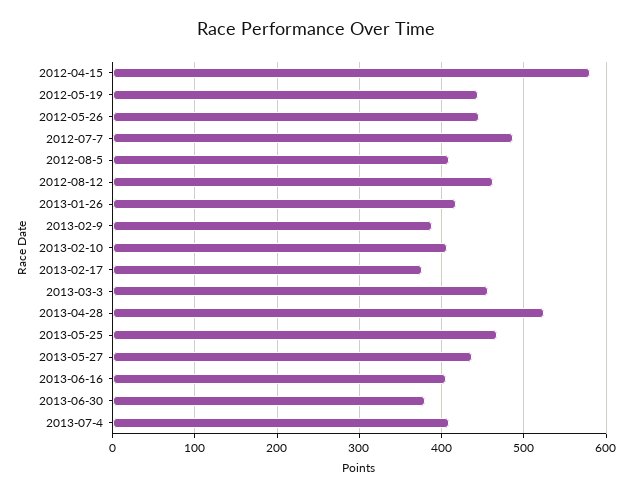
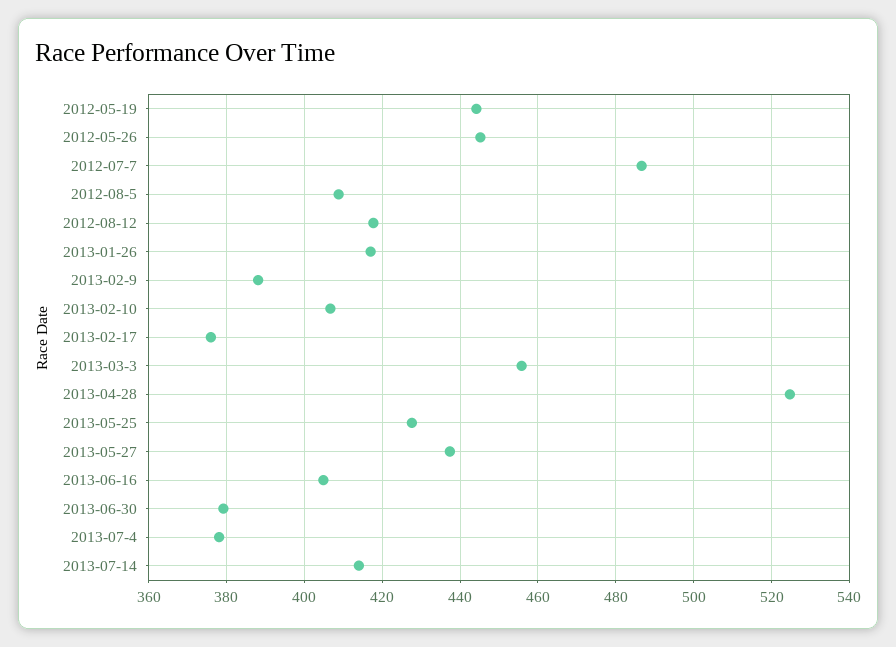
2012-04-15: 580 -> none
2012-08-12: 460 -> 418
2013-05-25: 470 -> 428
2013-07-4: 410 -> 378
2013-07-14: none -> 414

